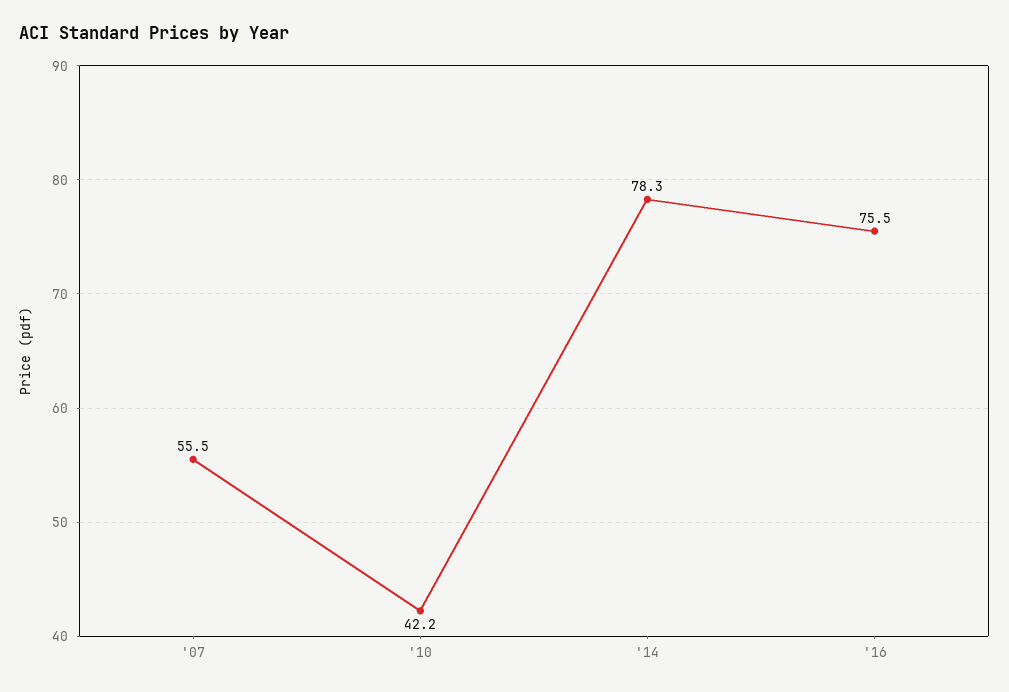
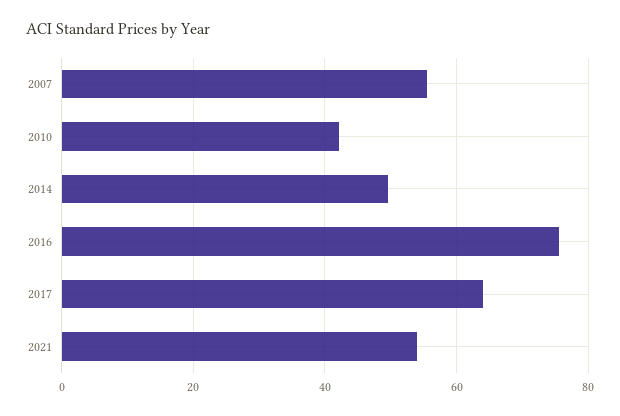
'14: 78.3 -> 50
2017: none -> 64
2021: none -> 54

